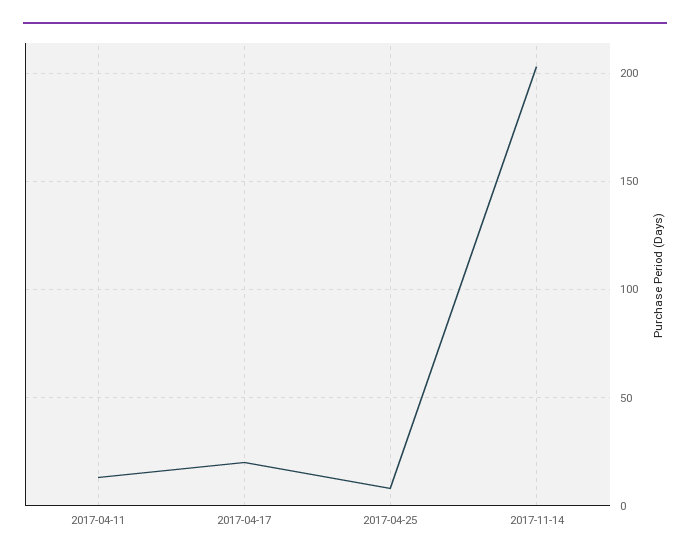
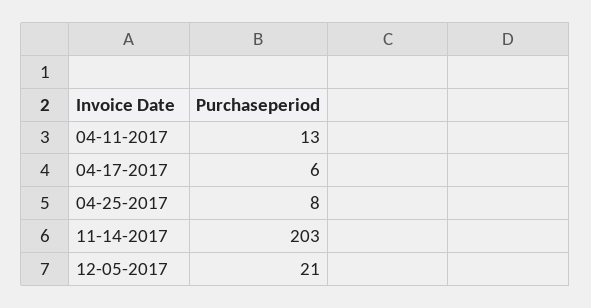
2017-04-17: 20 -> 6
12-05-2017: none -> 21

